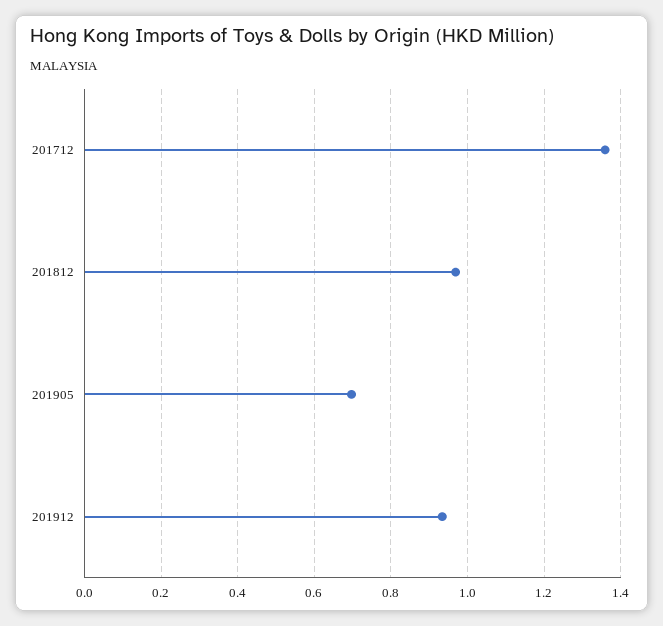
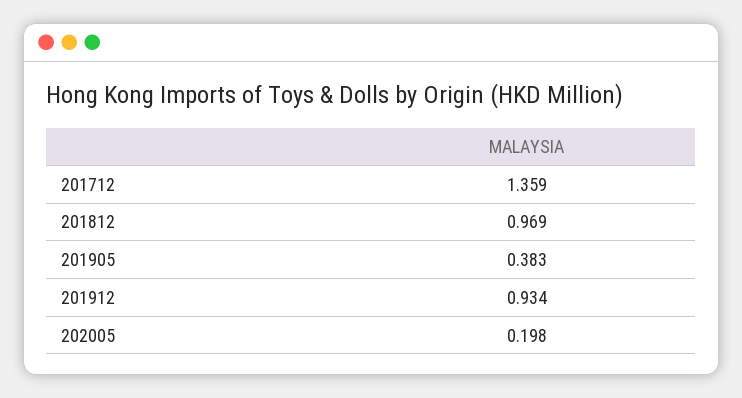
201905: 0.7 -> 0.383
202005: none -> 0.198

